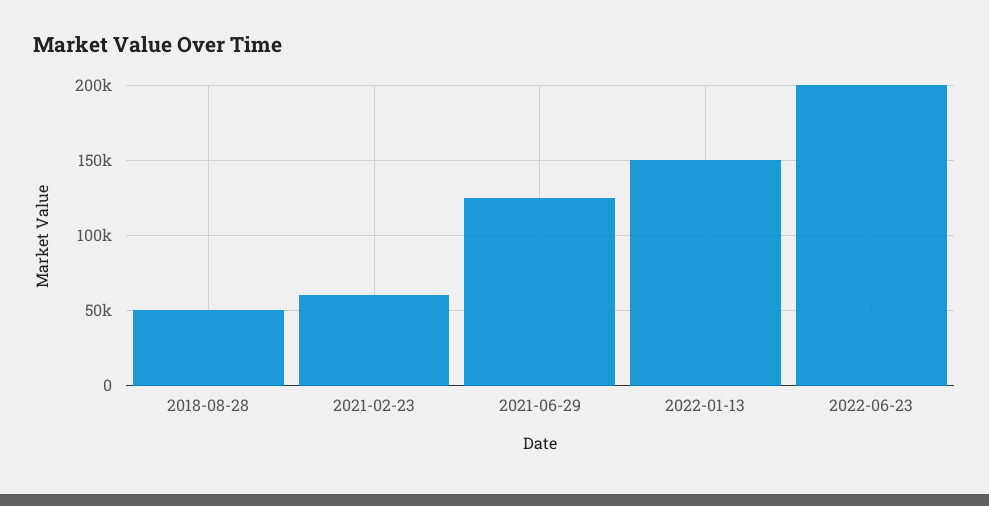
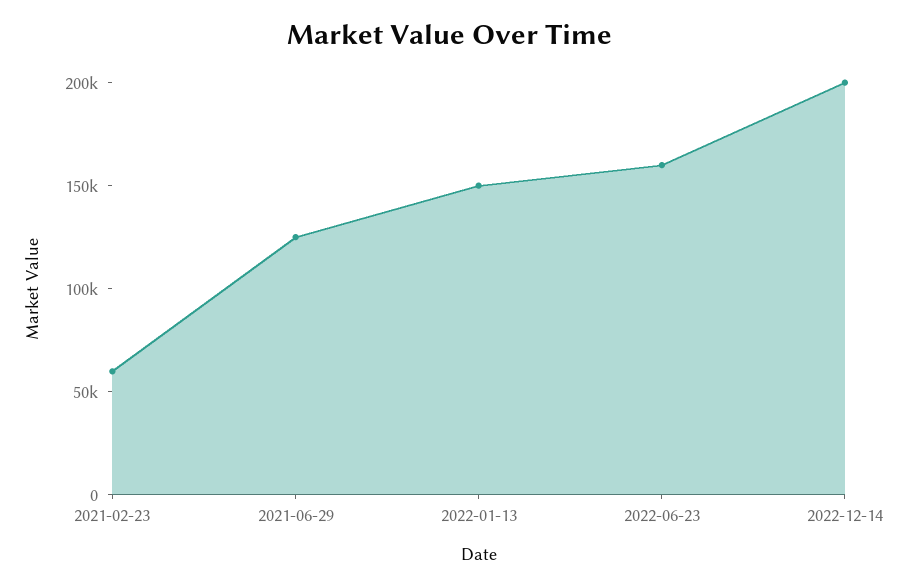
2018-08-28: 50000 -> none
2022-06-23: 200000 -> 160000
2022-12-14: none -> 200000

